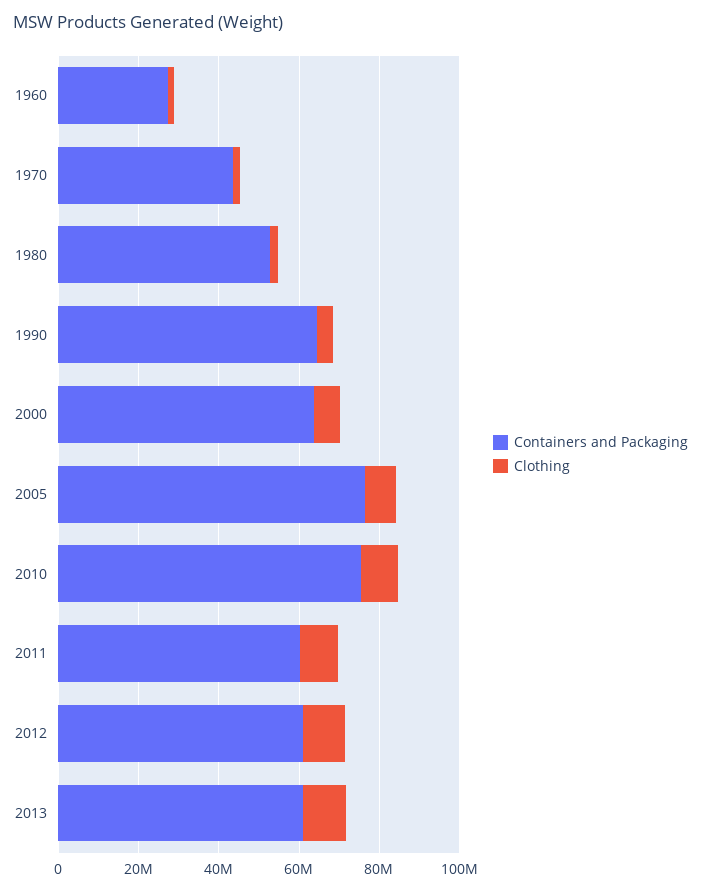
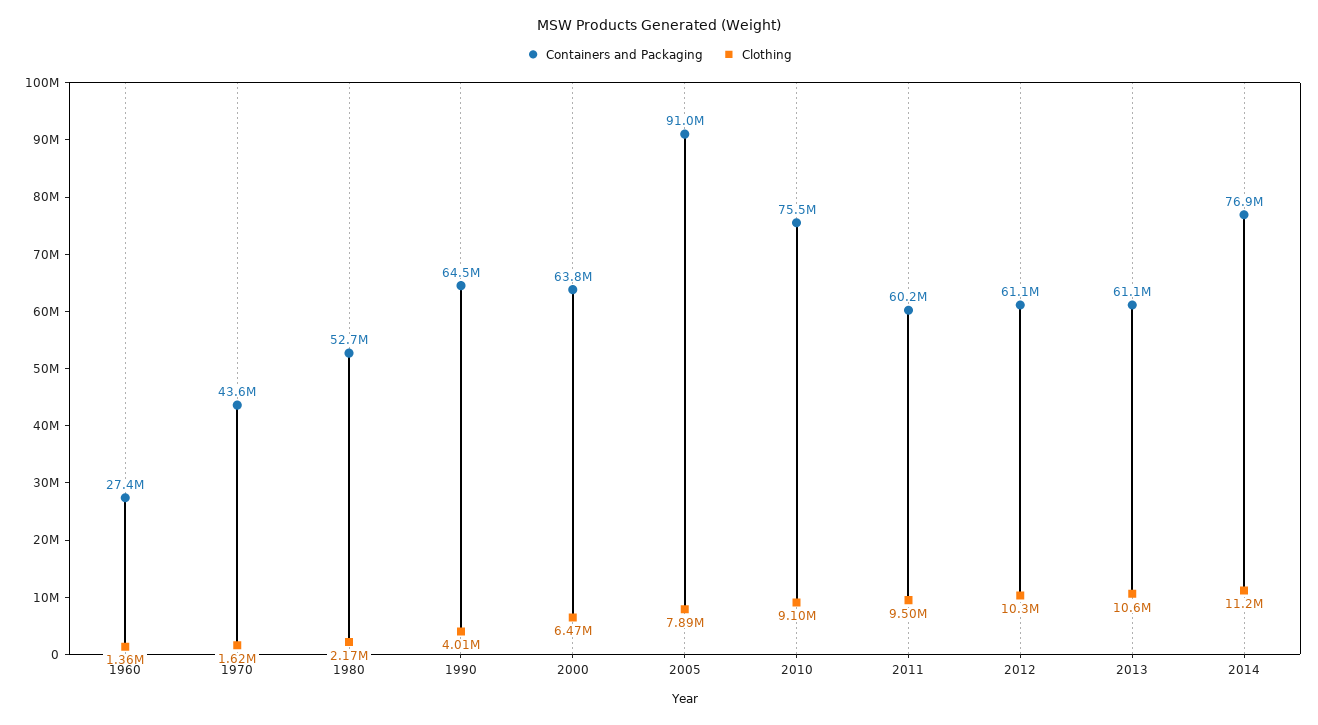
Containers and Packaging, 2005: 75000000 -> 91000000
Containers and Packaging, 2014: none -> 76900000
Clothing, 2014: none -> 11200000

